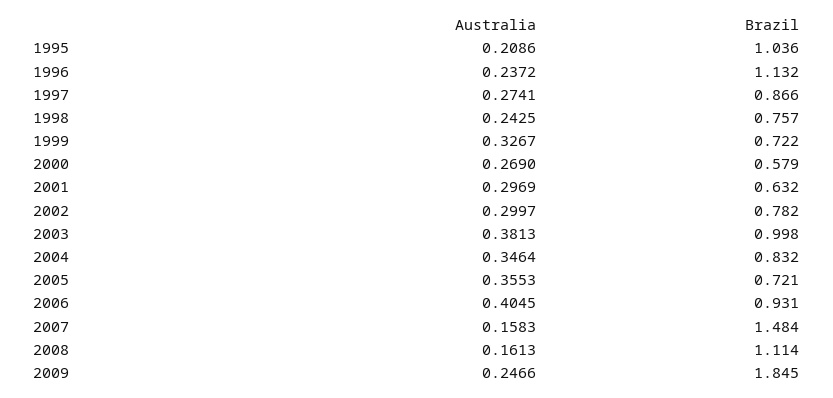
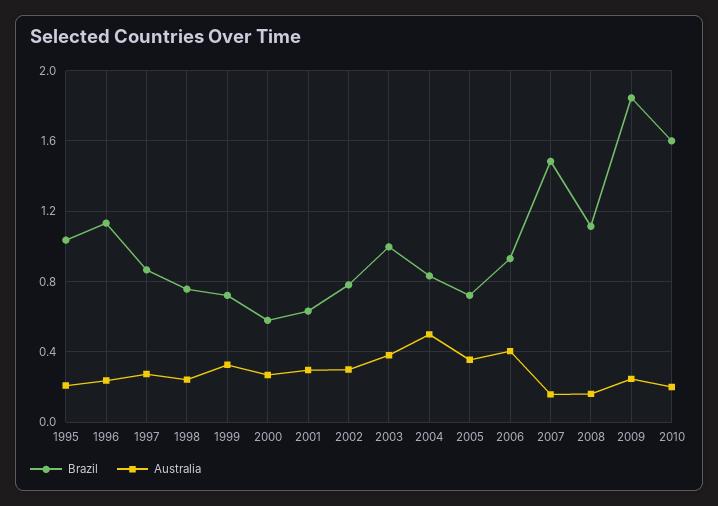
Australia, 2004: 0.3464 -> 0.5
Brazil, 2010: none -> 1.6
Australia, 2010: none -> 0.2

